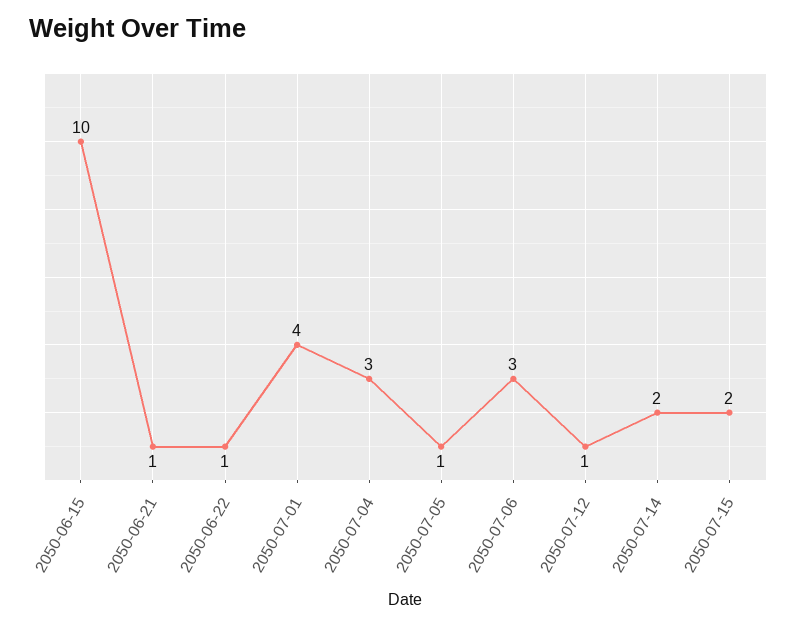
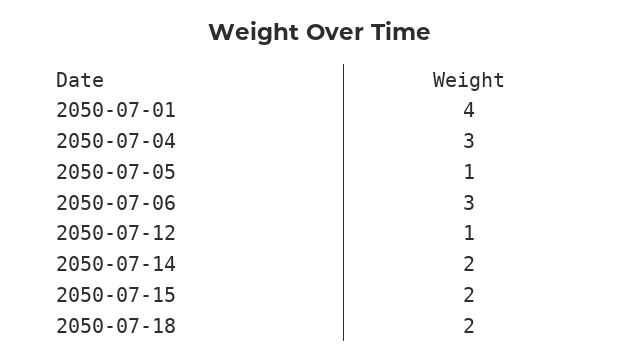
2050-06-15: 10 -> none
2050-06-21: 1 -> none
2050-06-22: 1 -> none
2050-07-18: none -> 2

